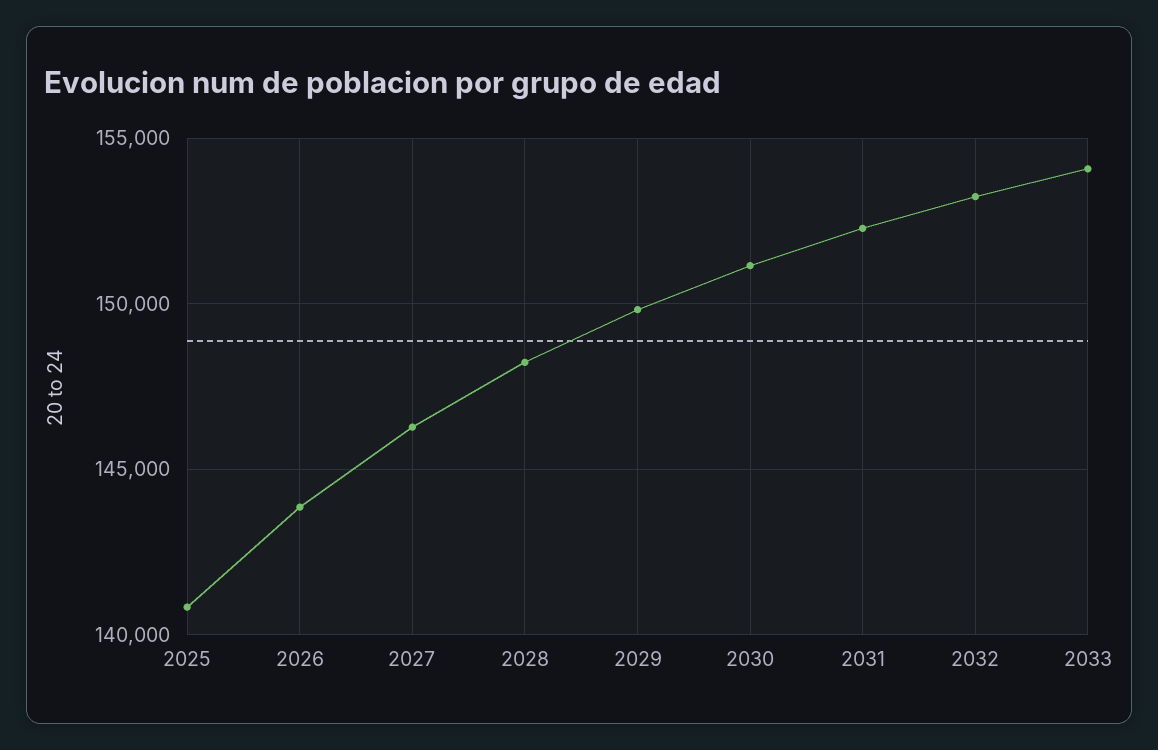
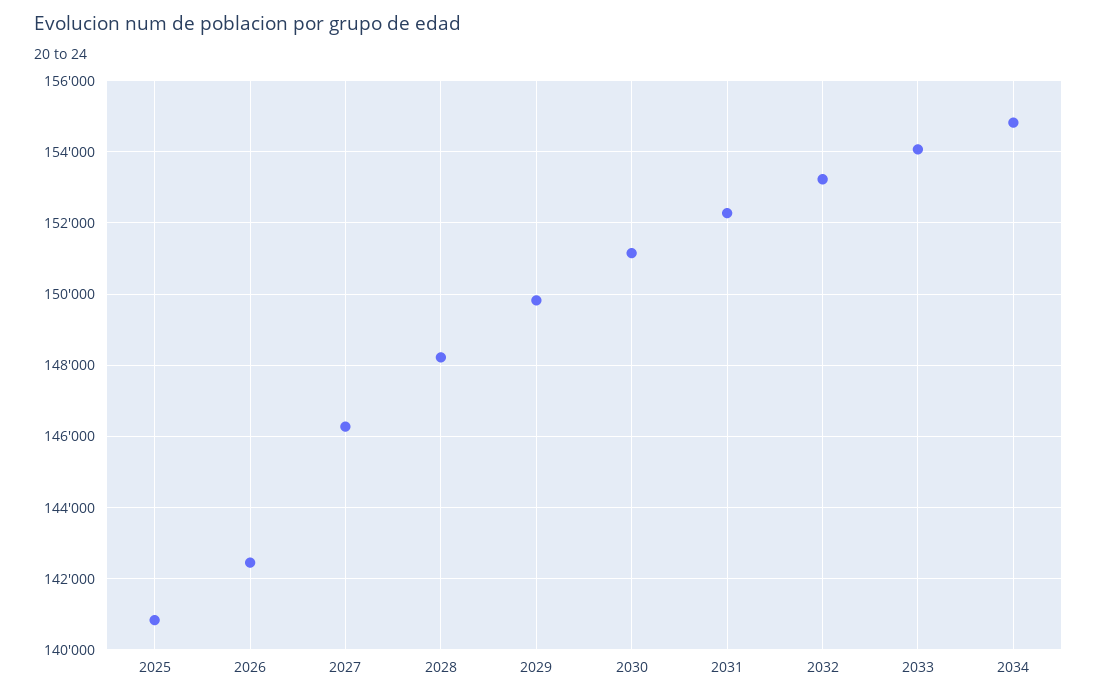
2026: 144000 -> 142400
2034: none -> 154800

